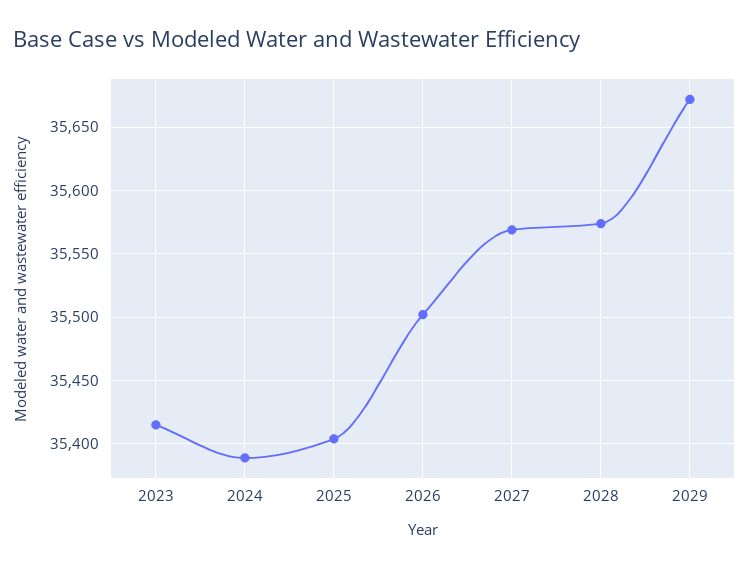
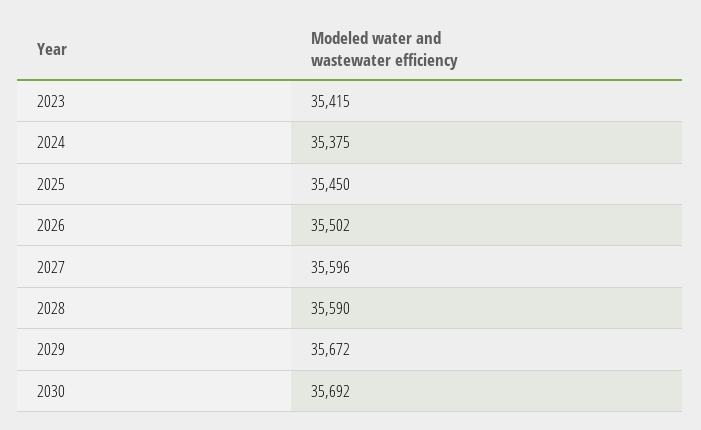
2024: 35390 -> 35375
2025: 35405 -> 35450
2027: 35570 -> 35596
2028: 35575 -> 35590
2030: none -> 35692

